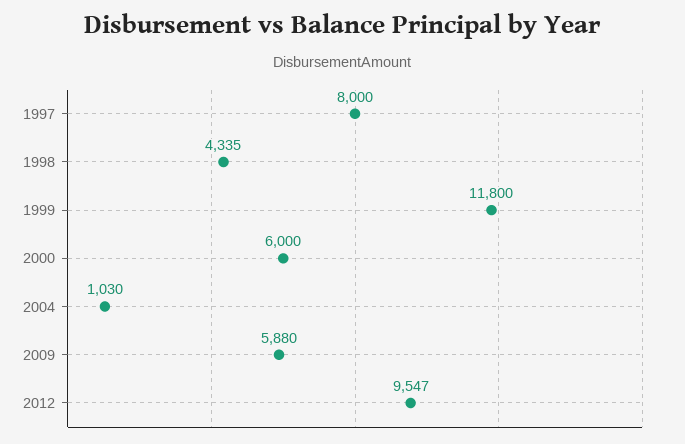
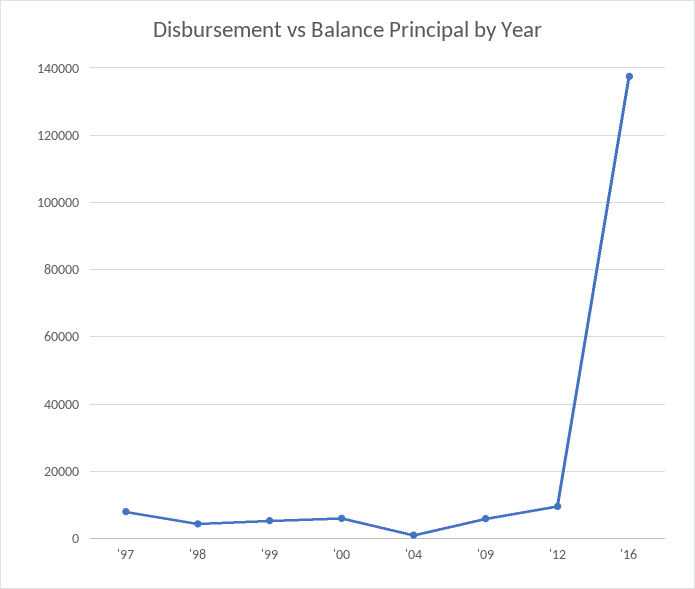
1999: 11800 -> 6000
'16: none -> 138000

